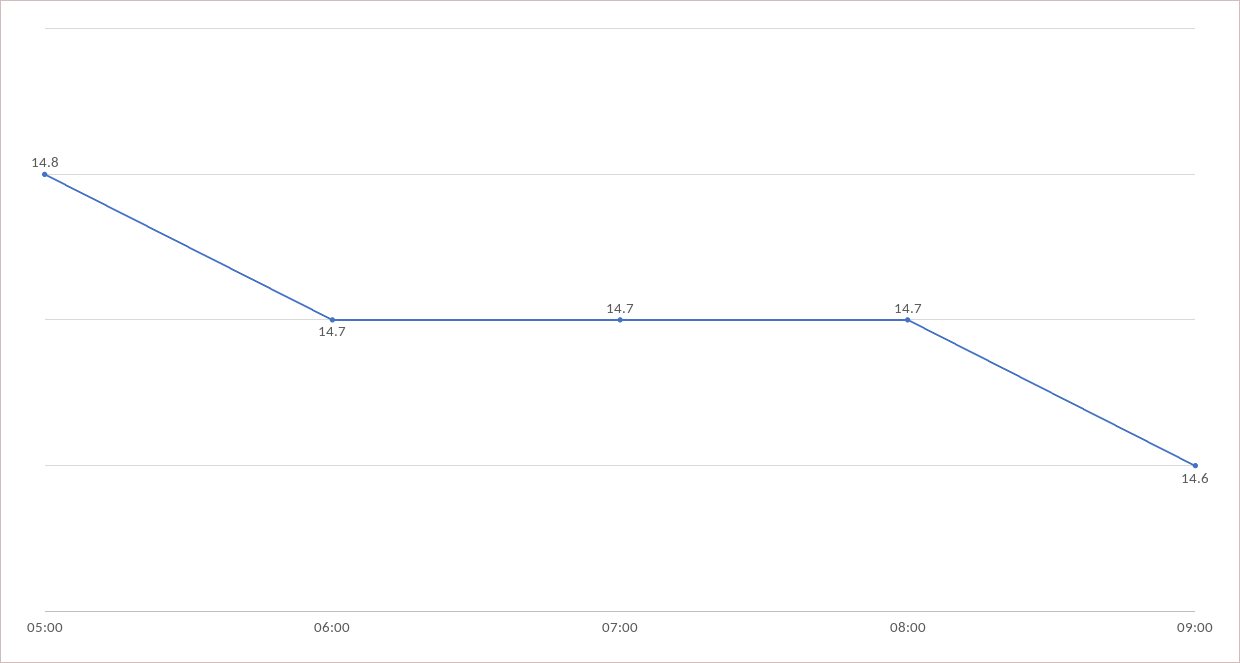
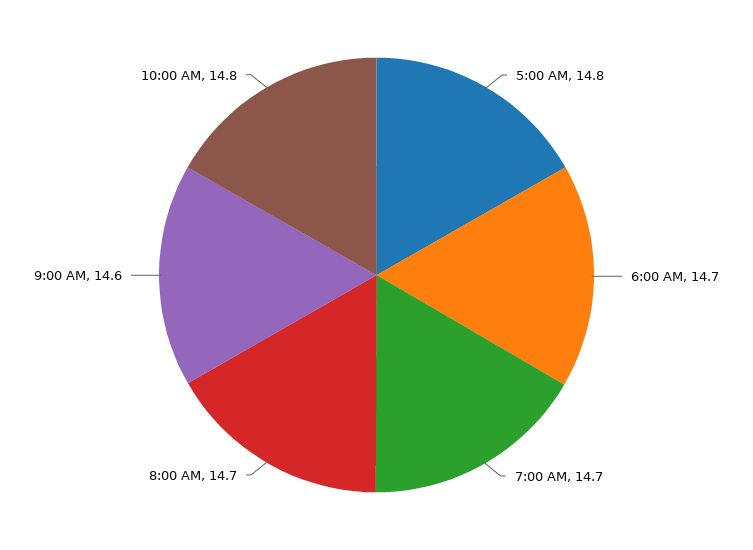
10:00 AM: none -> 14.8

